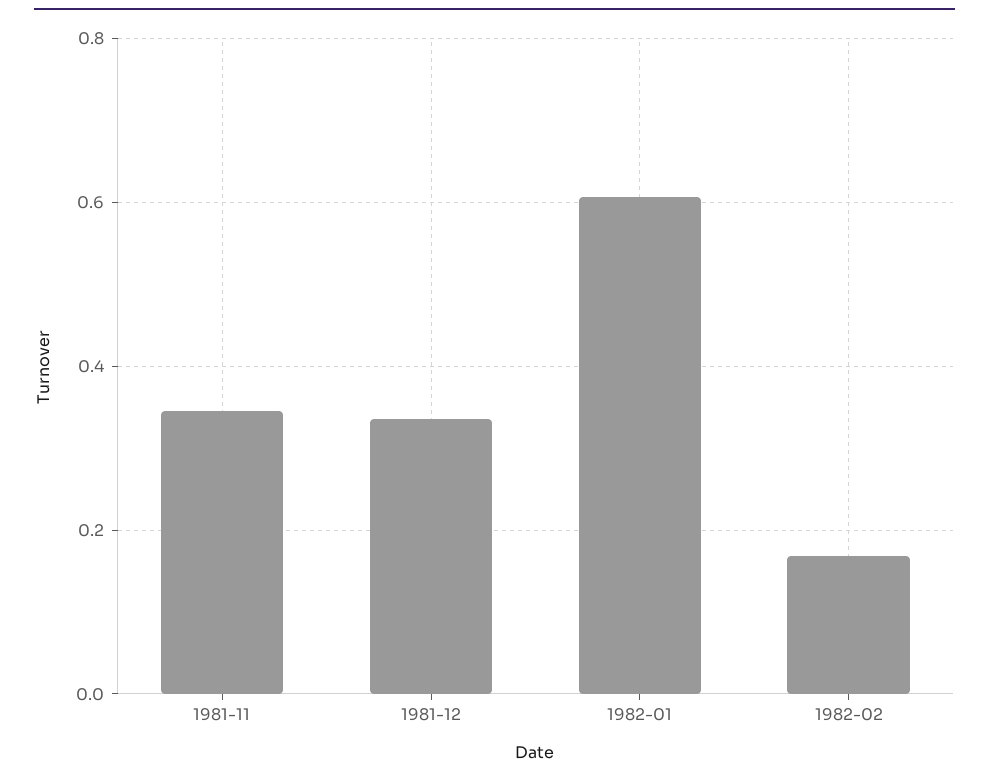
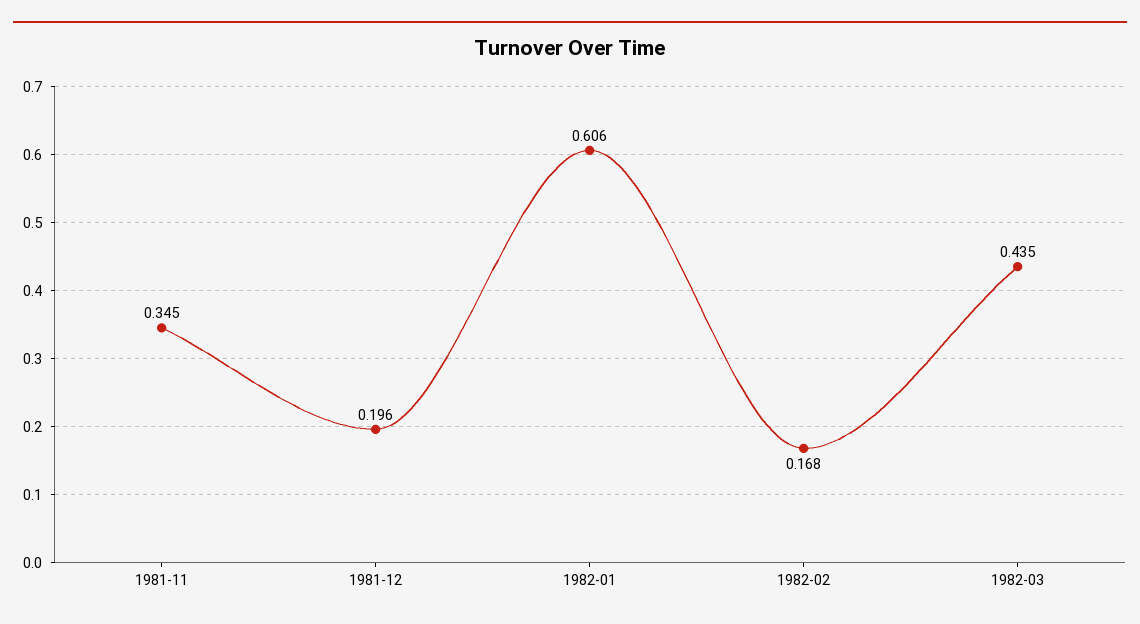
1981-12: 0.34 -> 0.196
1982-03: none -> 0.435

